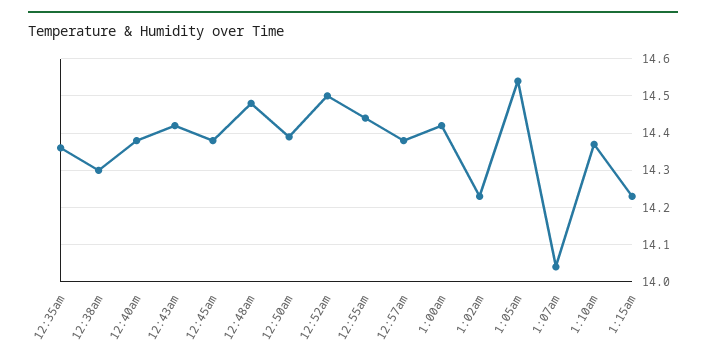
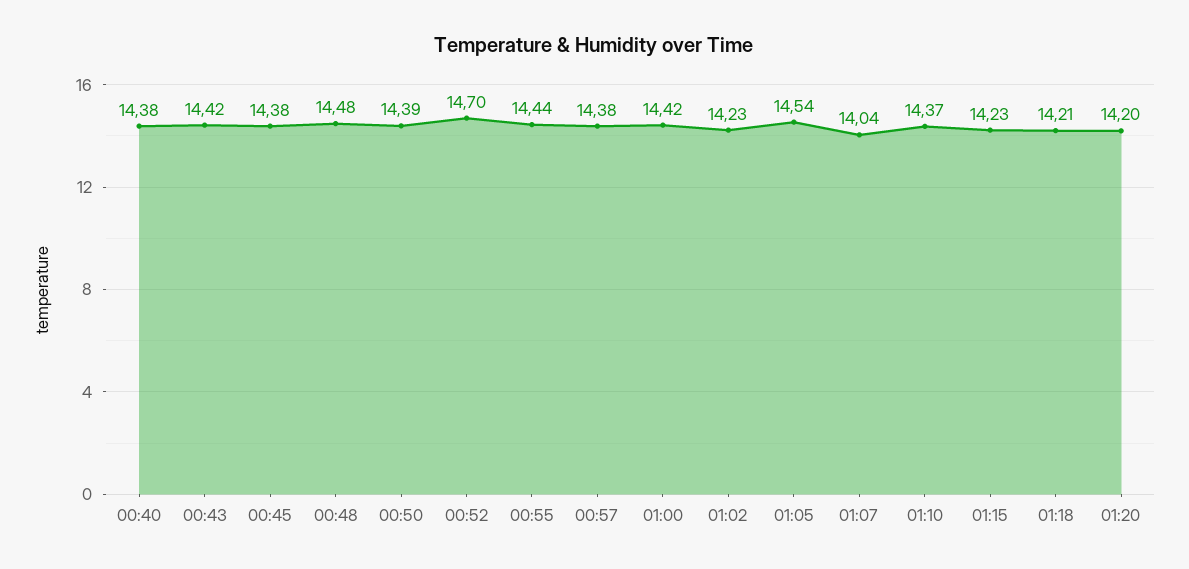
12:35am: 14.35 -> none
12:38am: 14.3 -> none
12:52am: 14.5 -> 14.7
01:18: none -> 14.21
01:20: none -> 14.2

